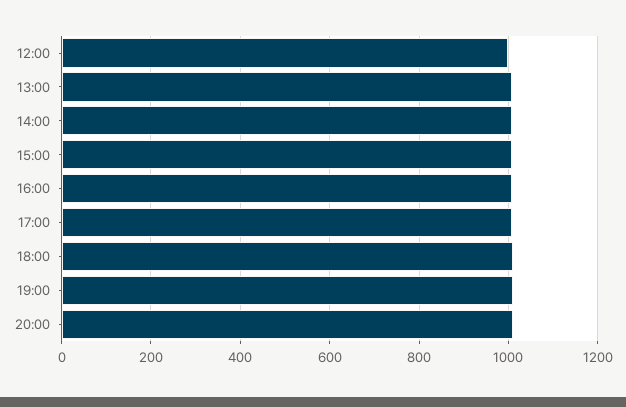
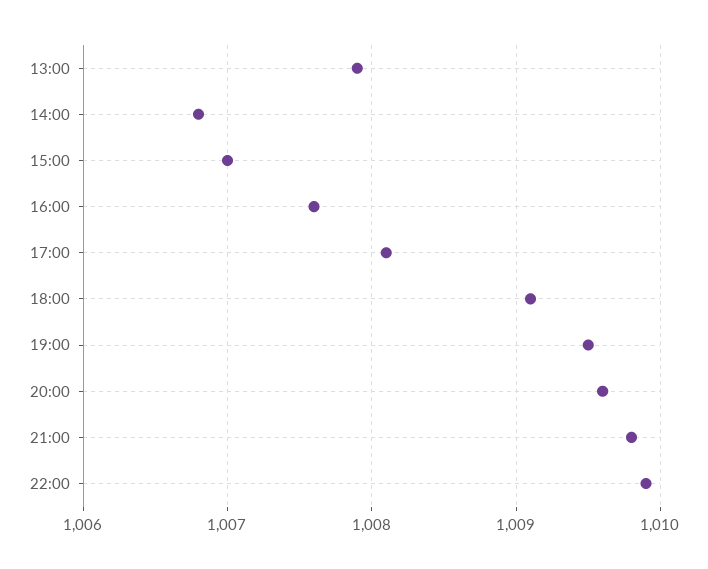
12:00: 1000 -> none
21:00: none -> 1009.8
22:00: none -> 1009.9

